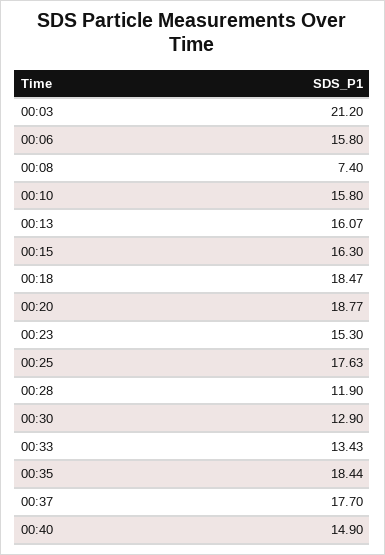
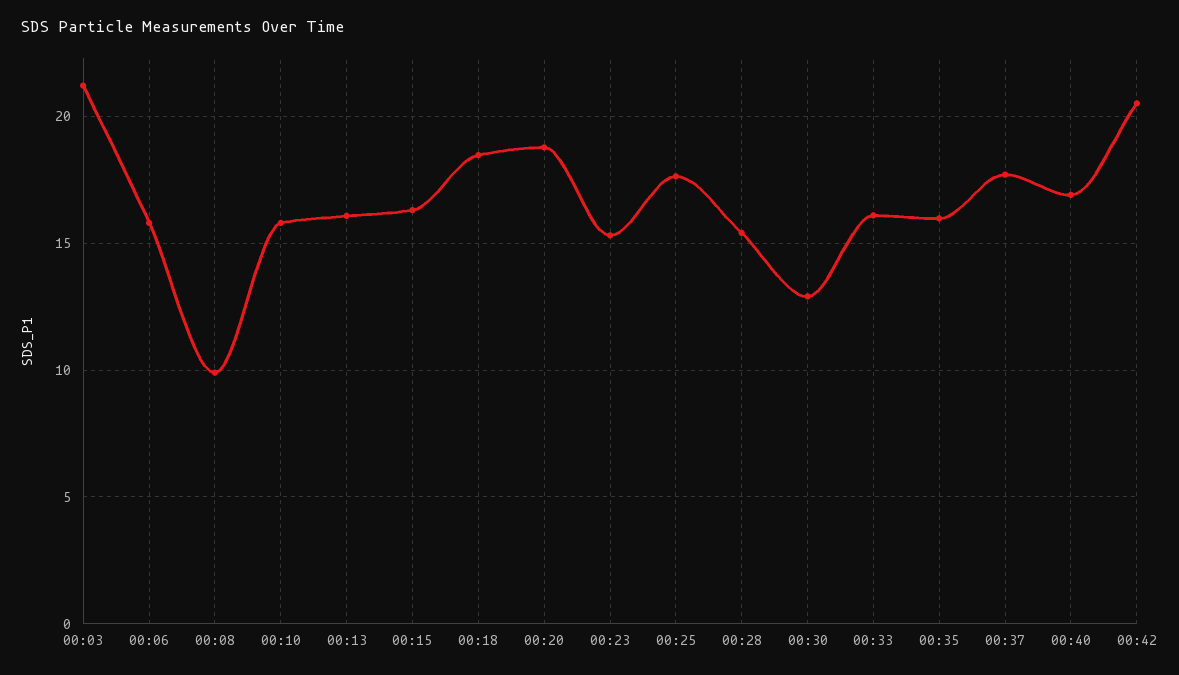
00:08: 7.4 -> 10
00:28: 11.9 -> 15.5
00:33: 13.43 -> 16
00:35: 18.44 -> 16
00:40: 14.9 -> 17
00:42: none -> 20.5

